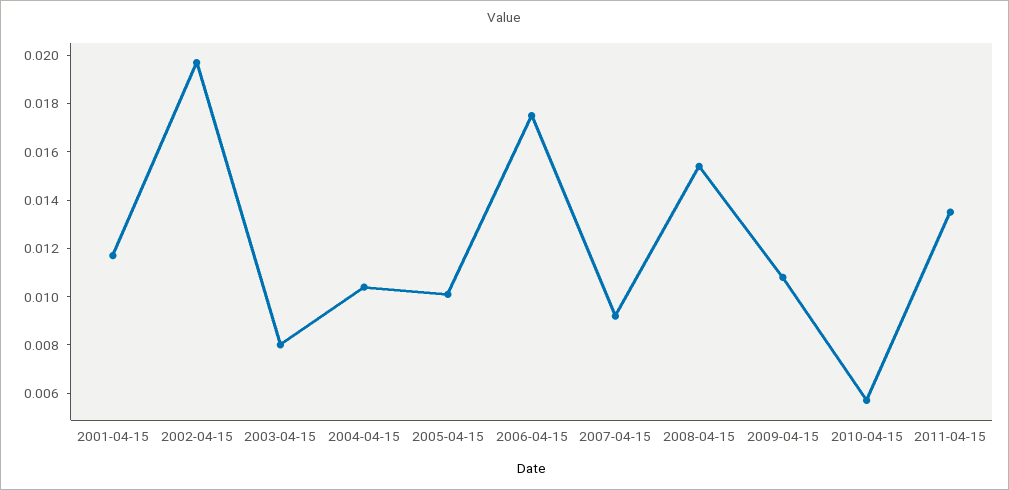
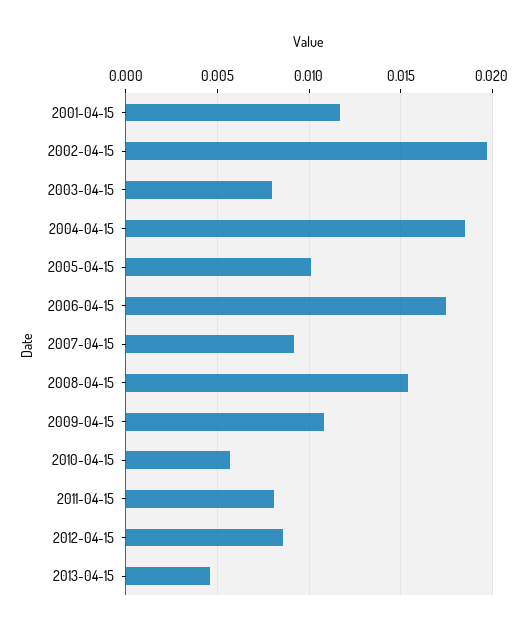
2004-04-15: 0.0105 -> 0.0185
2011-04-15: 0.0135 -> 0.008
2012-04-15: none -> 0.0085
2013-04-15: none -> 0.0045

